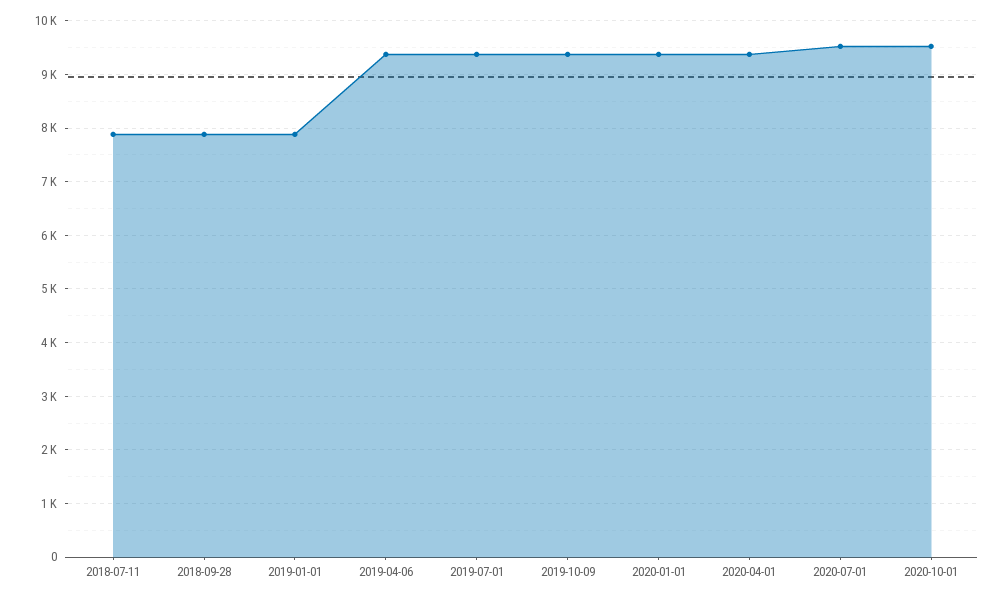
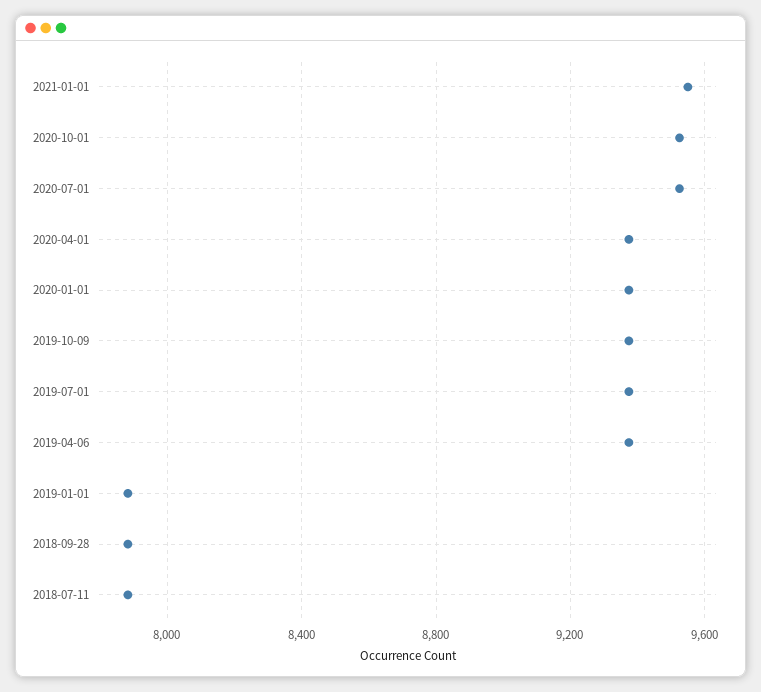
2021-01-01: none -> 9550

